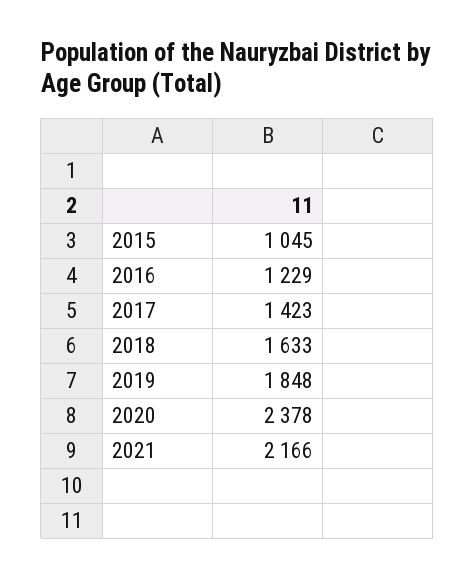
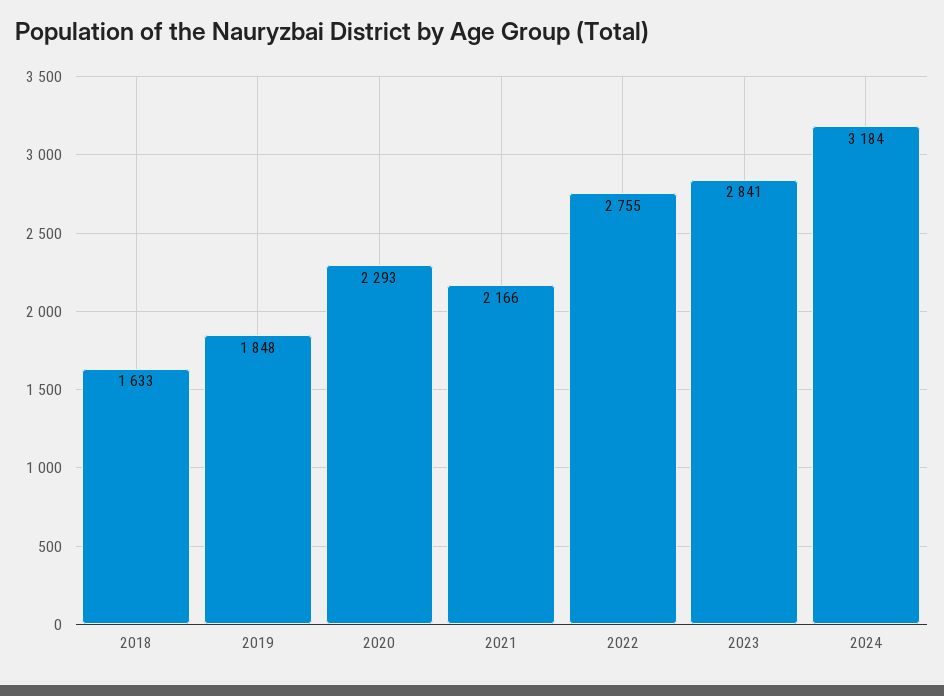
2015: 1045 -> none
2016: 1229 -> none
2017: 1423 -> none
2020: 2378 -> 2293
2022: none -> 2755
2023: none -> 2841
2024: none -> 3184

